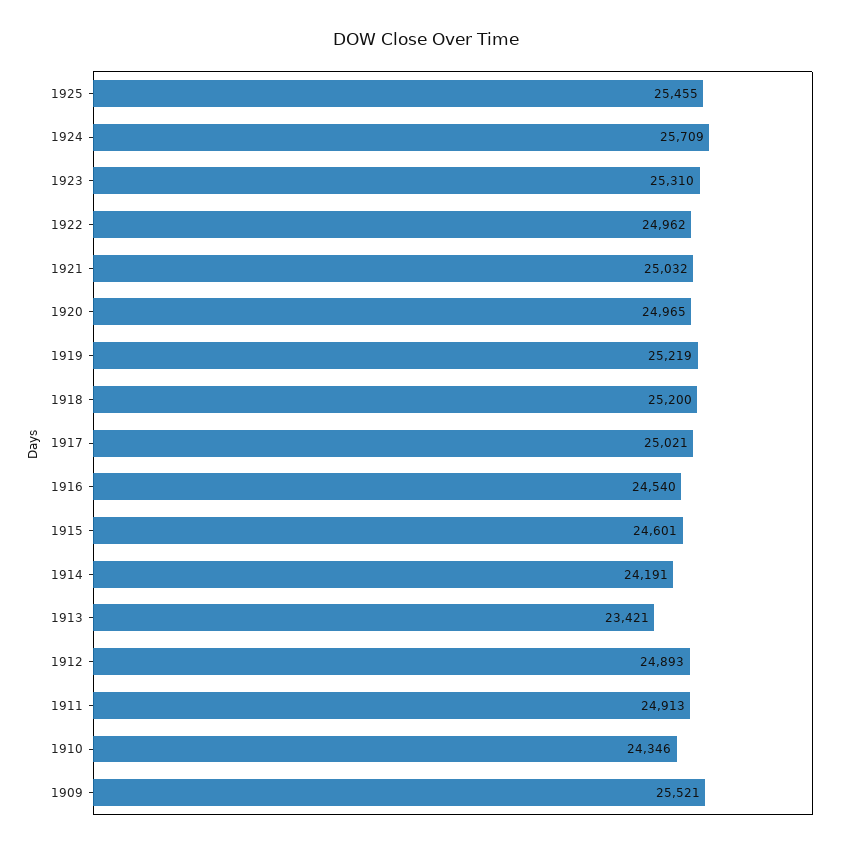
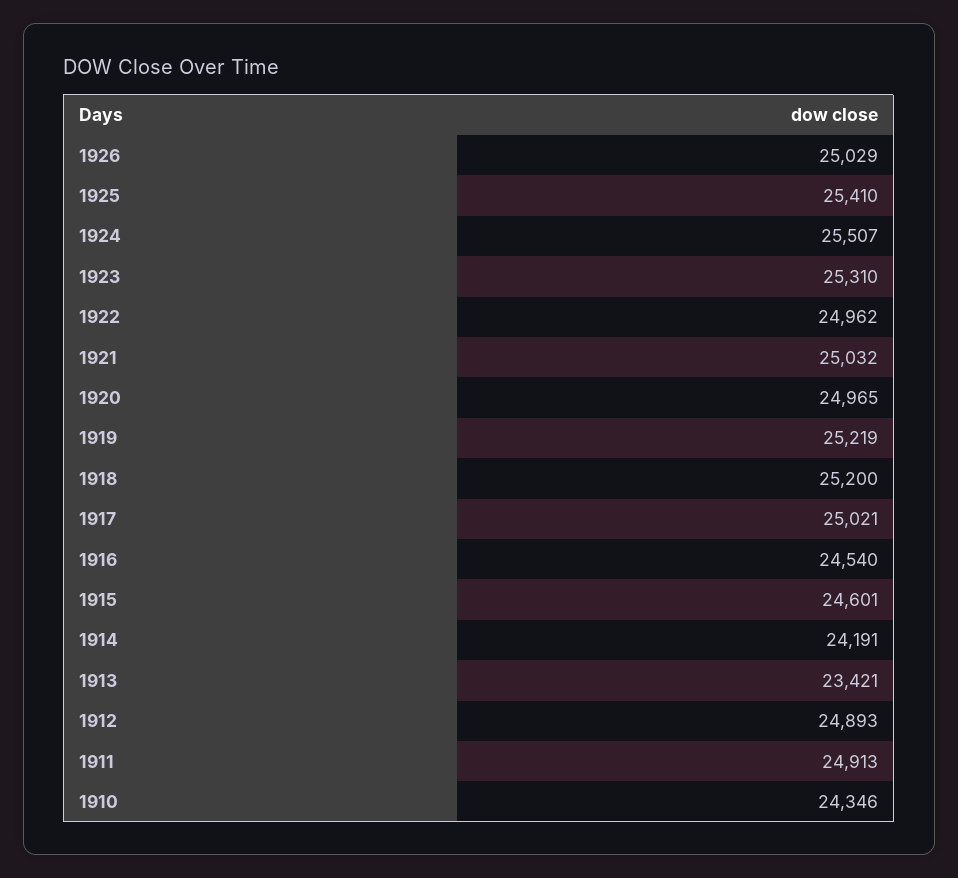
1925: 25455 -> 25410
1924: 25709 -> 25507
1909: 25521 -> none
1926: none -> 25029

